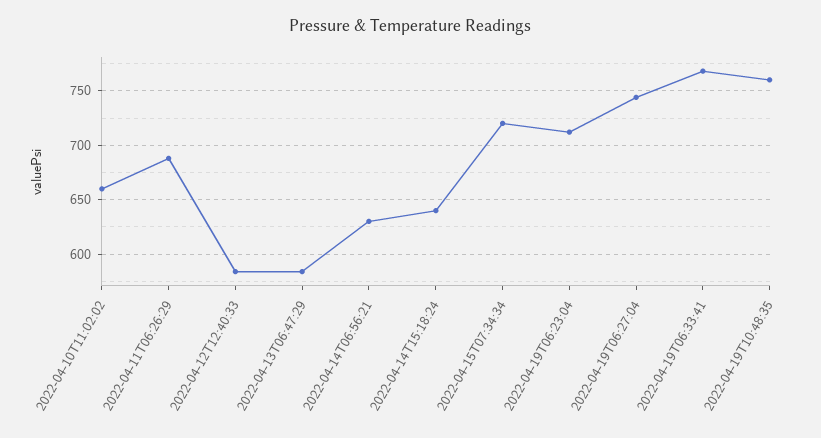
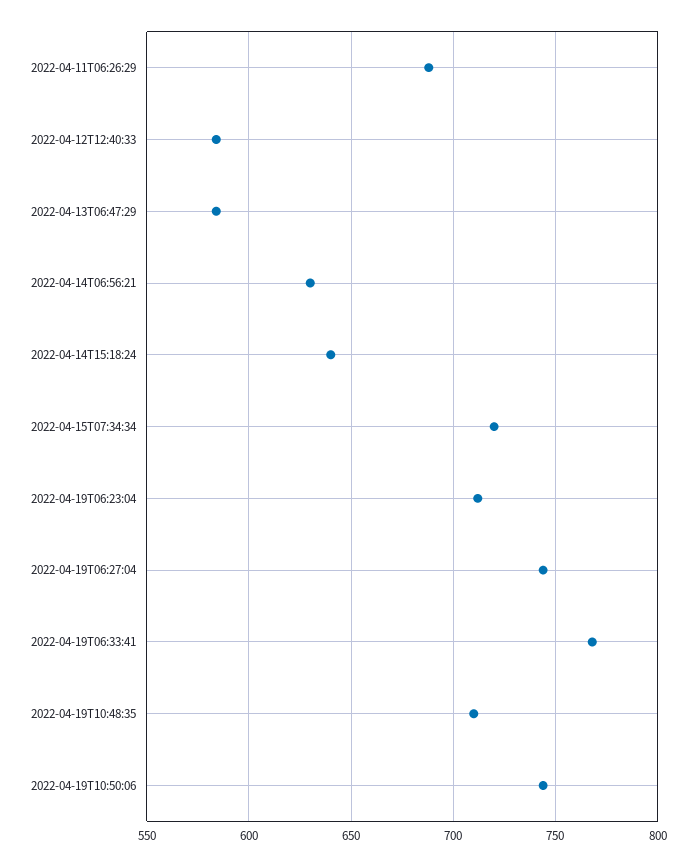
2022-04-10T11:02:02: 660 -> none
2022-04-19T10:48:35: 760 -> 710
2022-04-19T10:50:06: none -> 745

